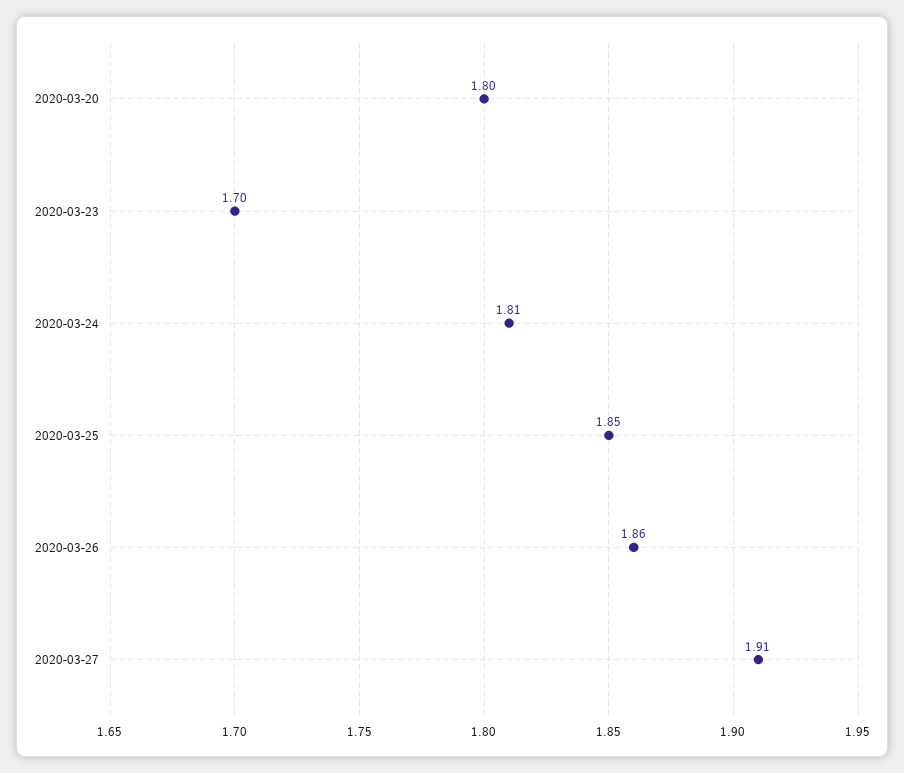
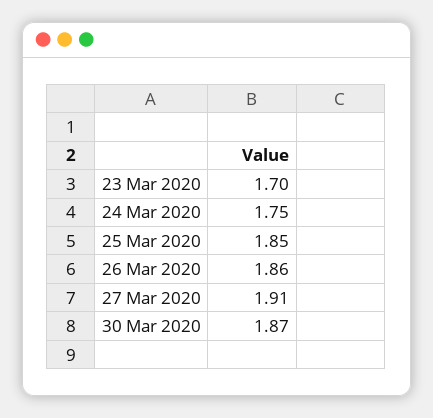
2020-03-20: 1.8 -> none
2020-03-24: 1.81 -> 1.75
30 Mar 2020: none -> 1.87

